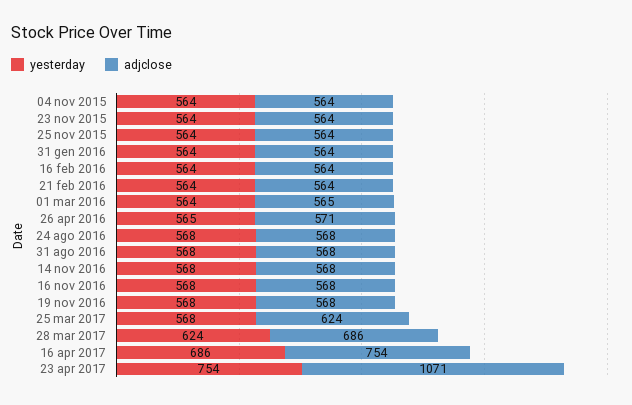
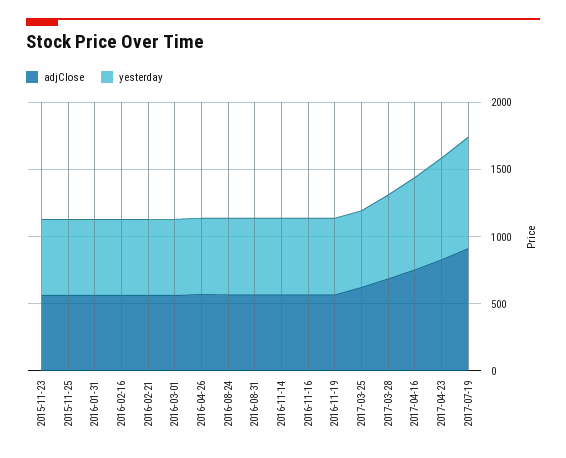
yesterday, 04 nov 2015: 564 -> none
adjclose, 04 nov 2015: 564 -> none
adjclose, 23 apr 2017: 1071 -> 800
adjclose, 2017-07-19: none -> 900
yesterday, 2017-07-19: none -> 800

